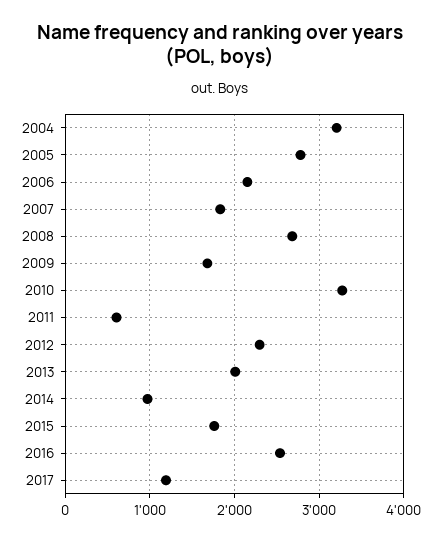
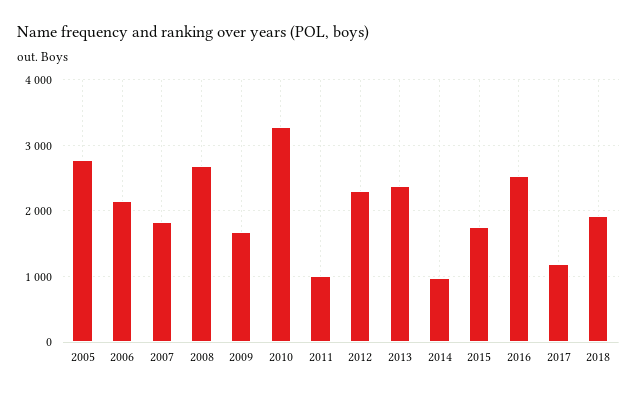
2004: 3200 -> none
2011: 600 -> 1000
2013: 2000 -> 2400
2018: none -> 1900

